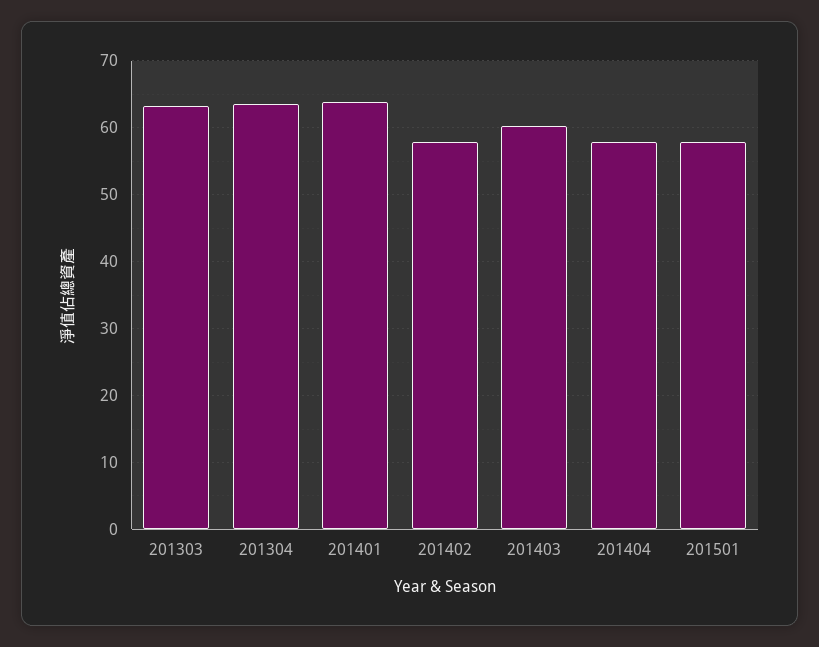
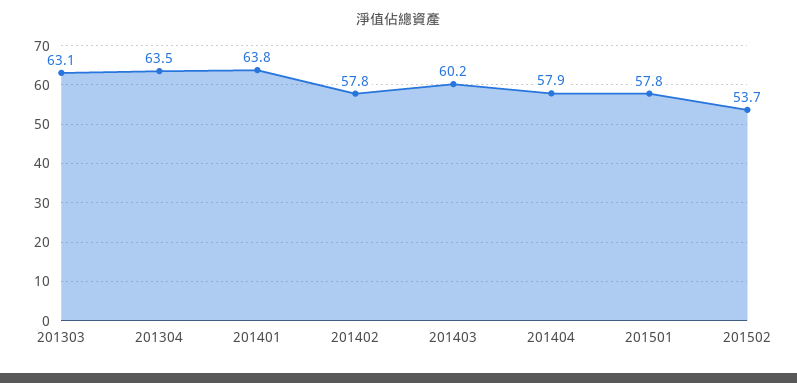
201502: none -> 53.7

